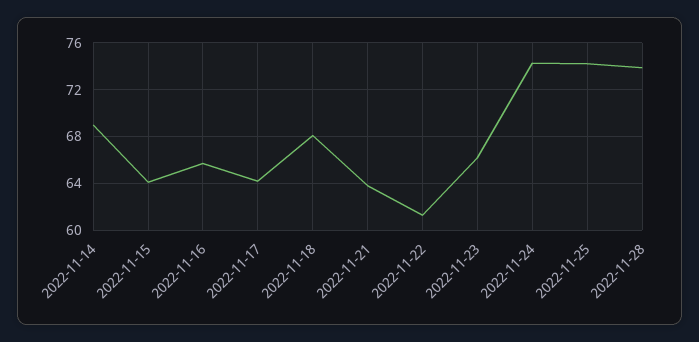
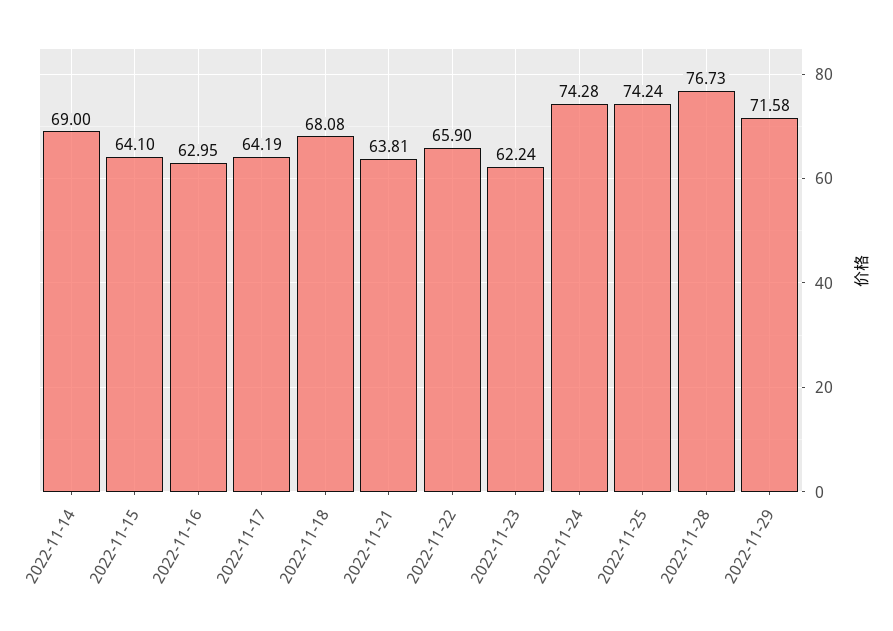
2022-11-16: 66 -> 62.95
2022-11-22: 61 -> 65.9
2022-11-23: 66 -> 62.24
2022-11-28: 74 -> 76.73
2022-11-29: none -> 71.58

